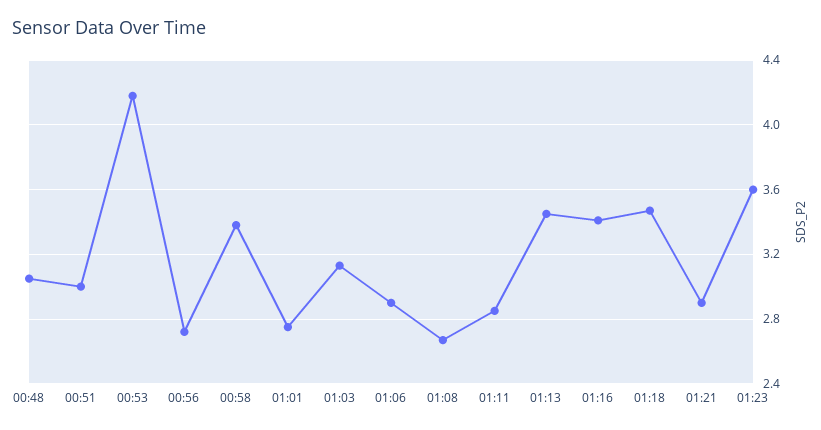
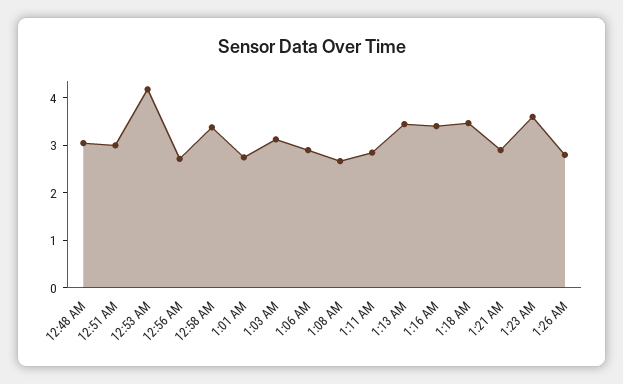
1:26 AM: none -> 2.8

